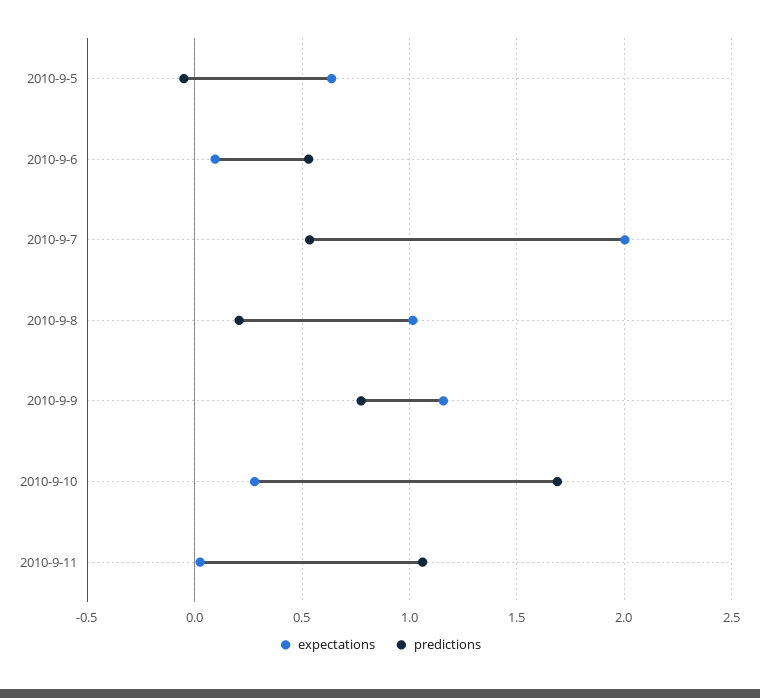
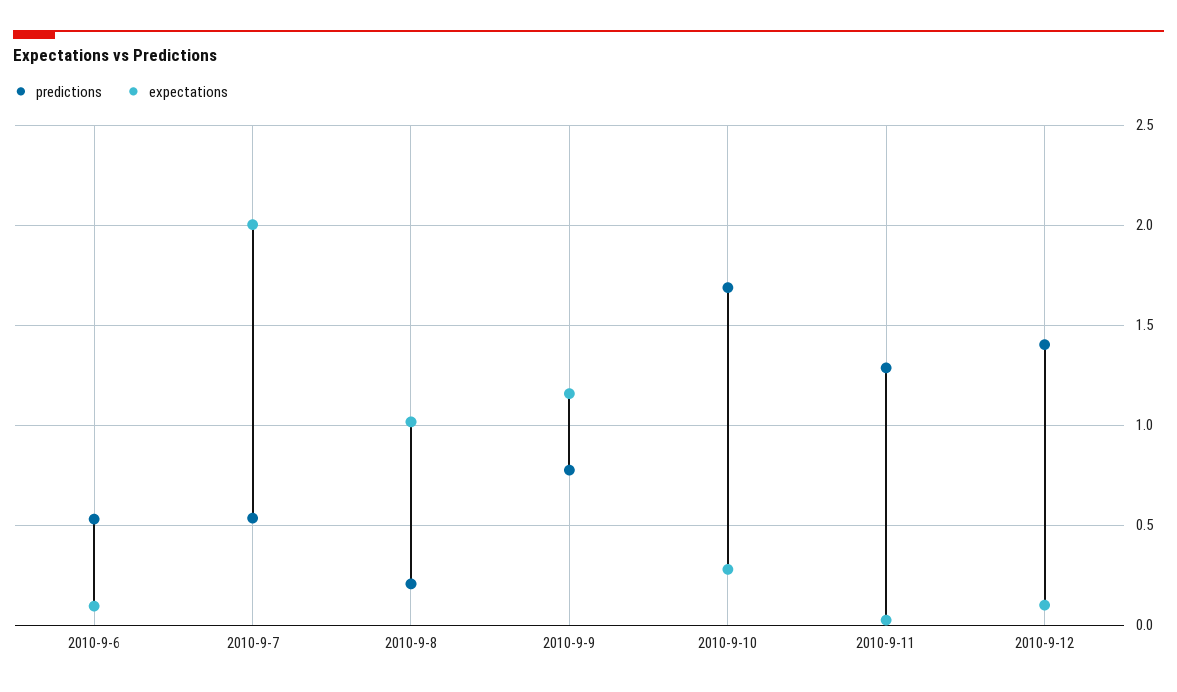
expectations, 2010-9-5: 0.65 -> none
predictions, 2010-9-5: -0.05 -> none
predictions, 2010-9-11: 1.05 -> 1.3
predictions, 2010-9-12: none -> 1.4
expectations, 2010-9-12: none -> 0.1

